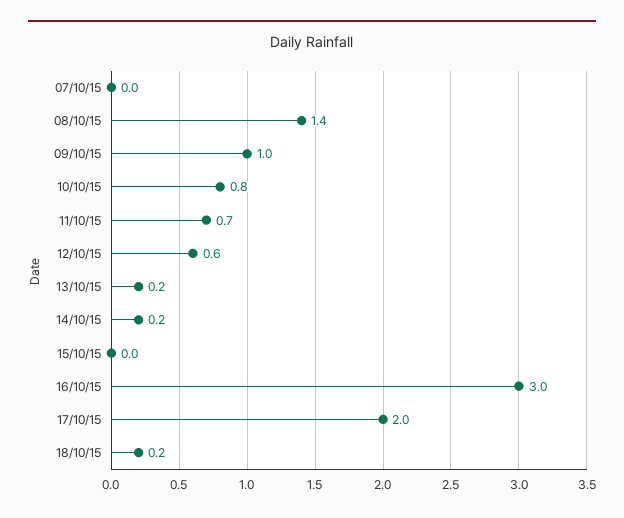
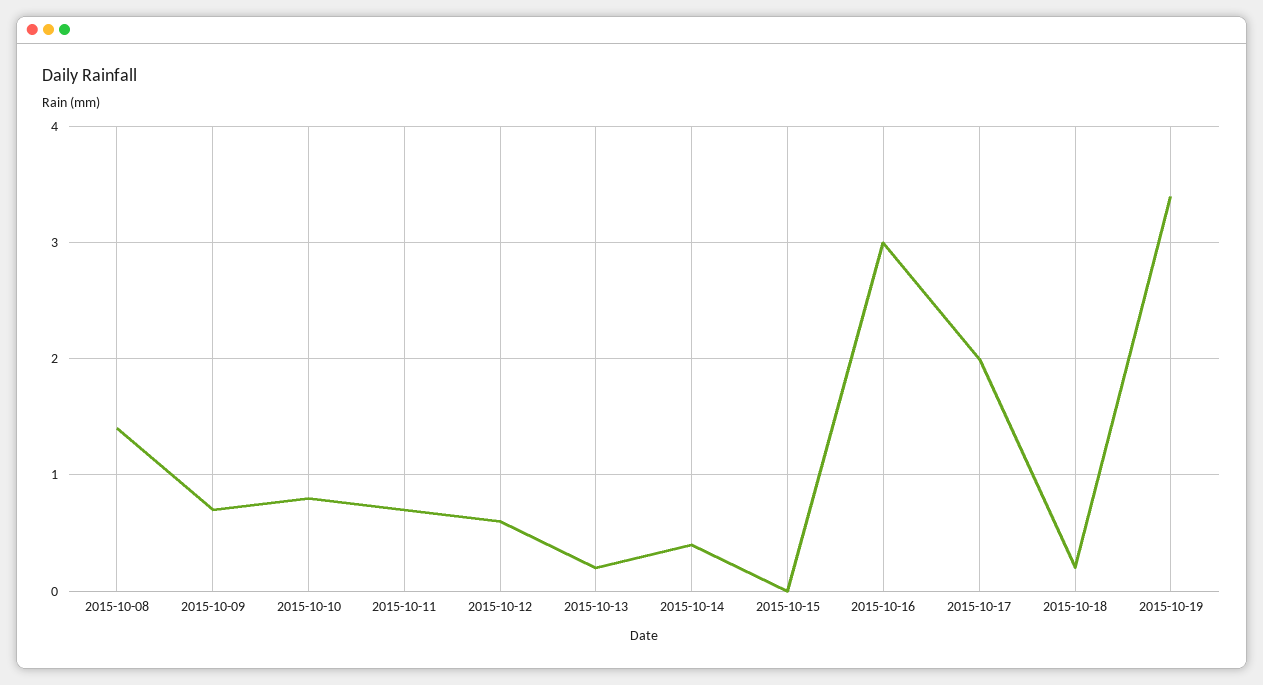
07/10/15: 0 -> none
09/10/15: 1 -> 0.7
14/10/15: 0.2 -> 0.4
2015-10-19: none -> 3.4

